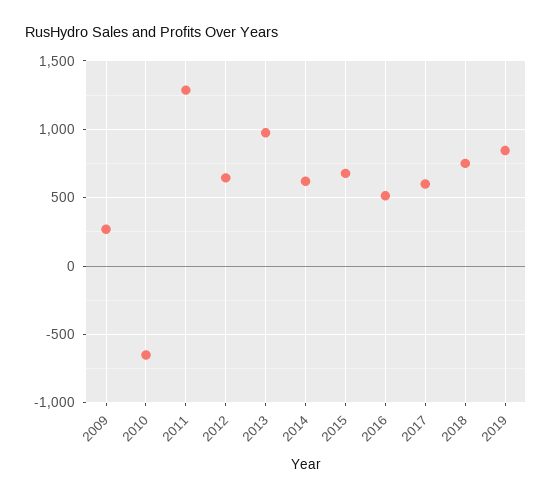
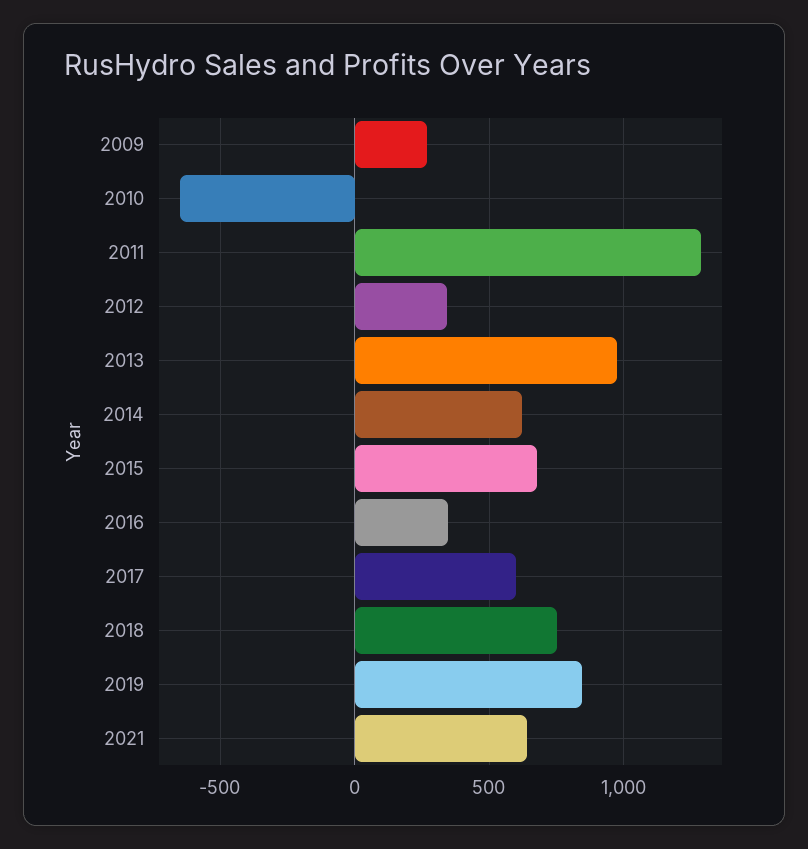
2012: 650 -> 350
2016: 500 -> 350
2021: none -> 650

